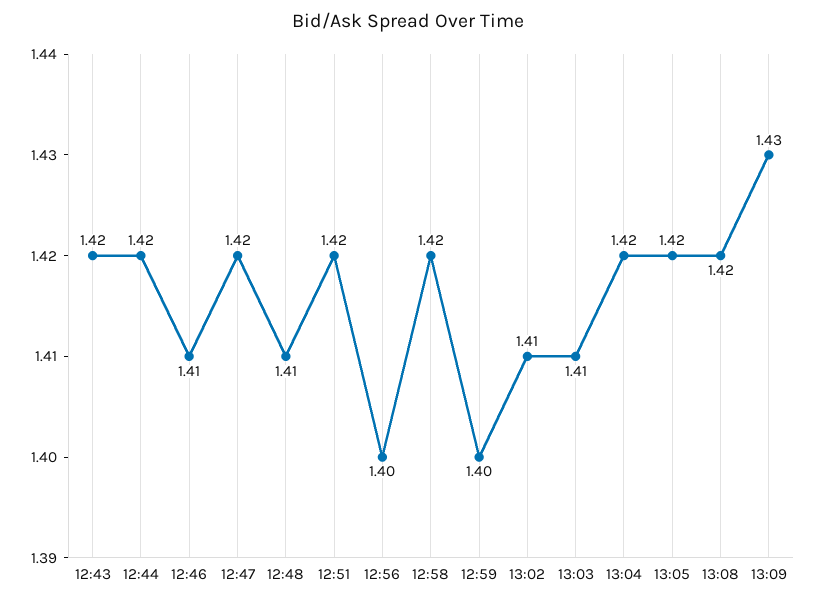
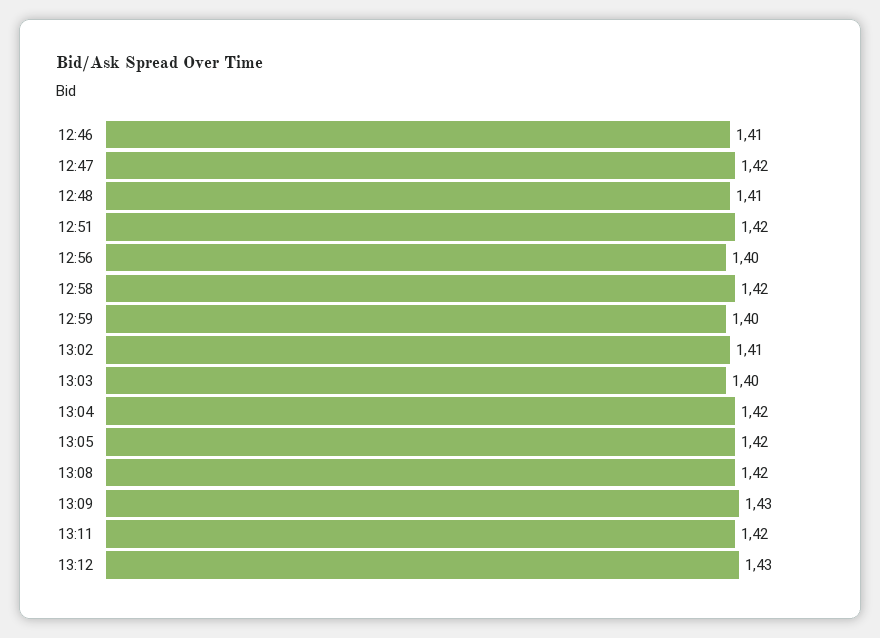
12:43: 1.42 -> none
12:44: 1.42 -> none
13:03: 1.41 -> 1.4
13:11: none -> 1.42
13:12: none -> 1.43

